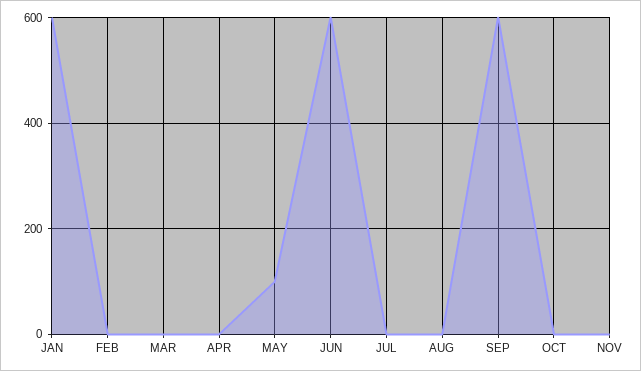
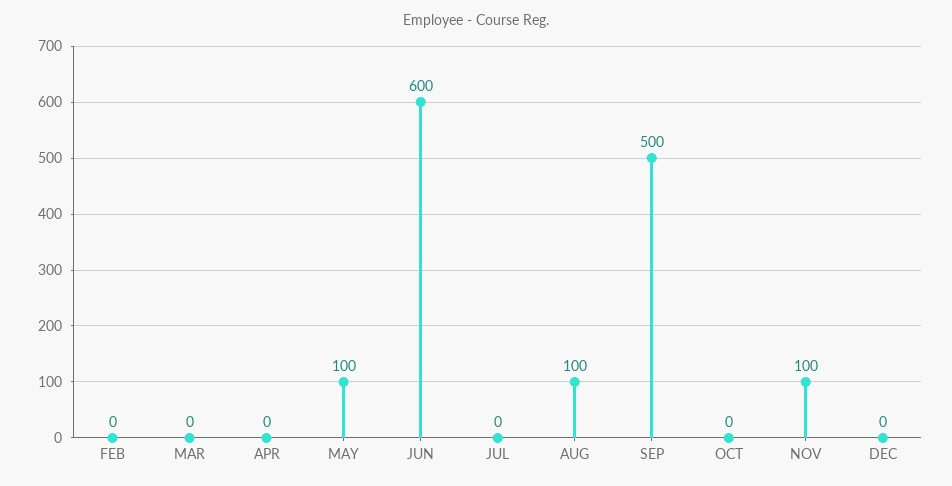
JAN: 600 -> none
AUG: 0 -> 100
SEP: 600 -> 500
NOV: 0 -> 100
DEC: none -> 0

